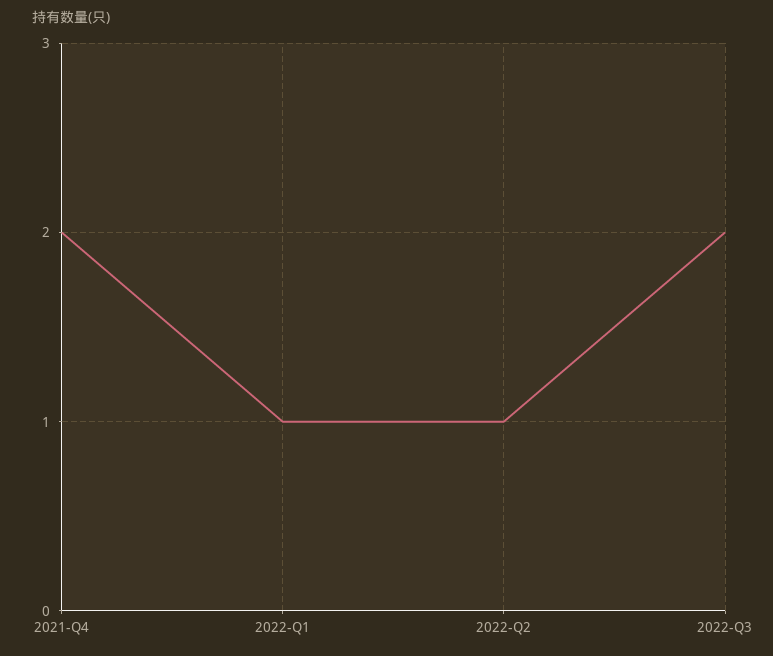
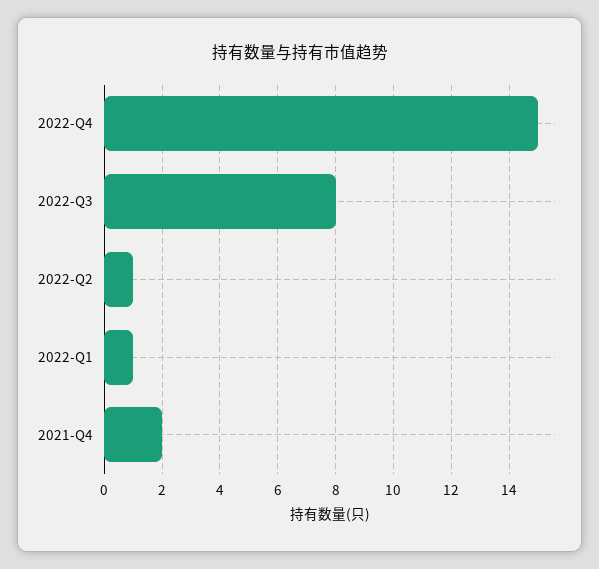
2022-Q3: 2 -> 8
2022-Q4: none -> 15

